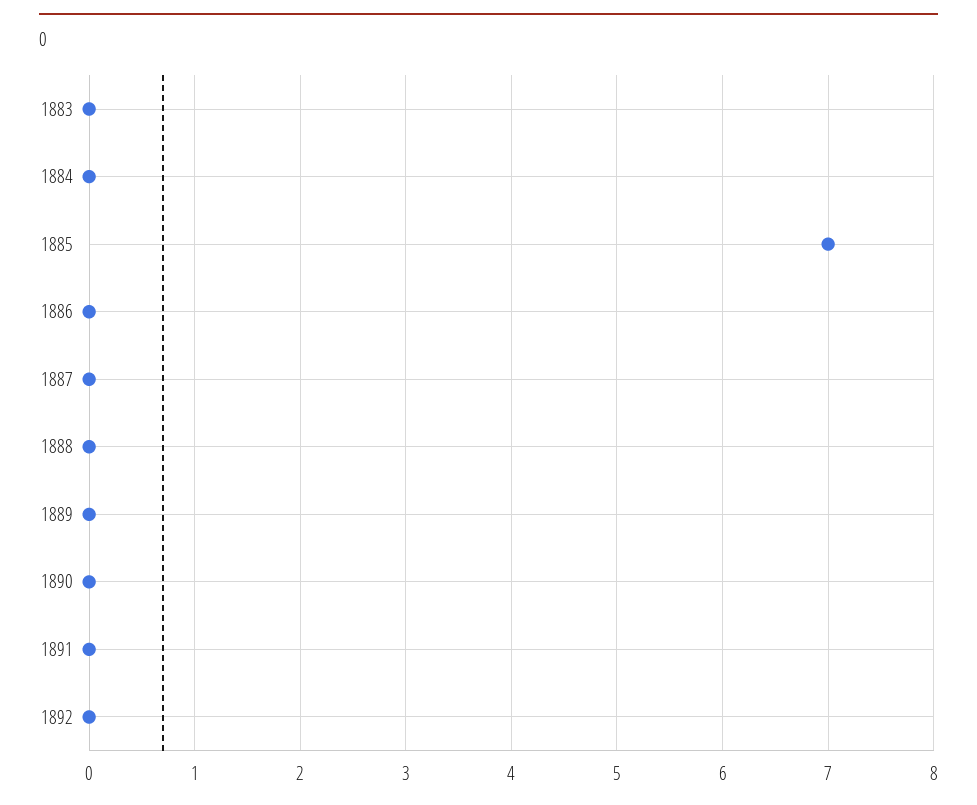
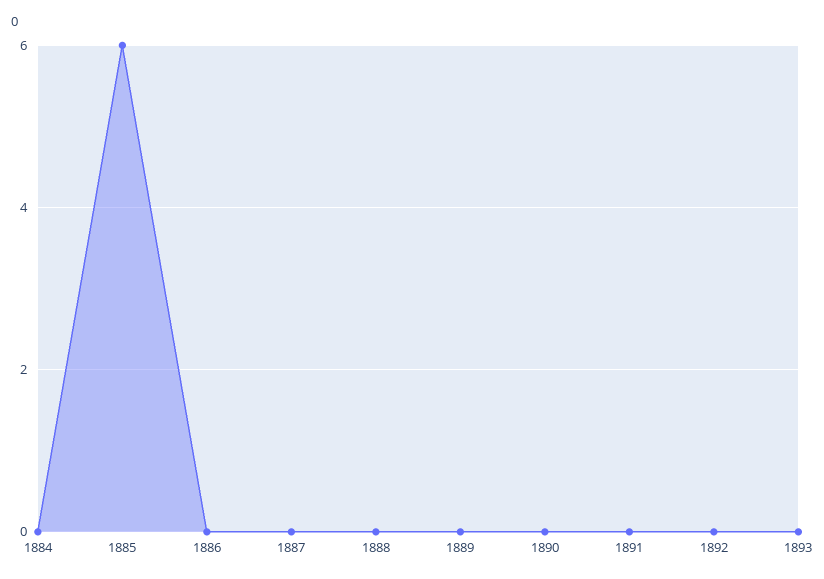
1883: 0 -> none
1885: 7 -> 6
1893: none -> 0

